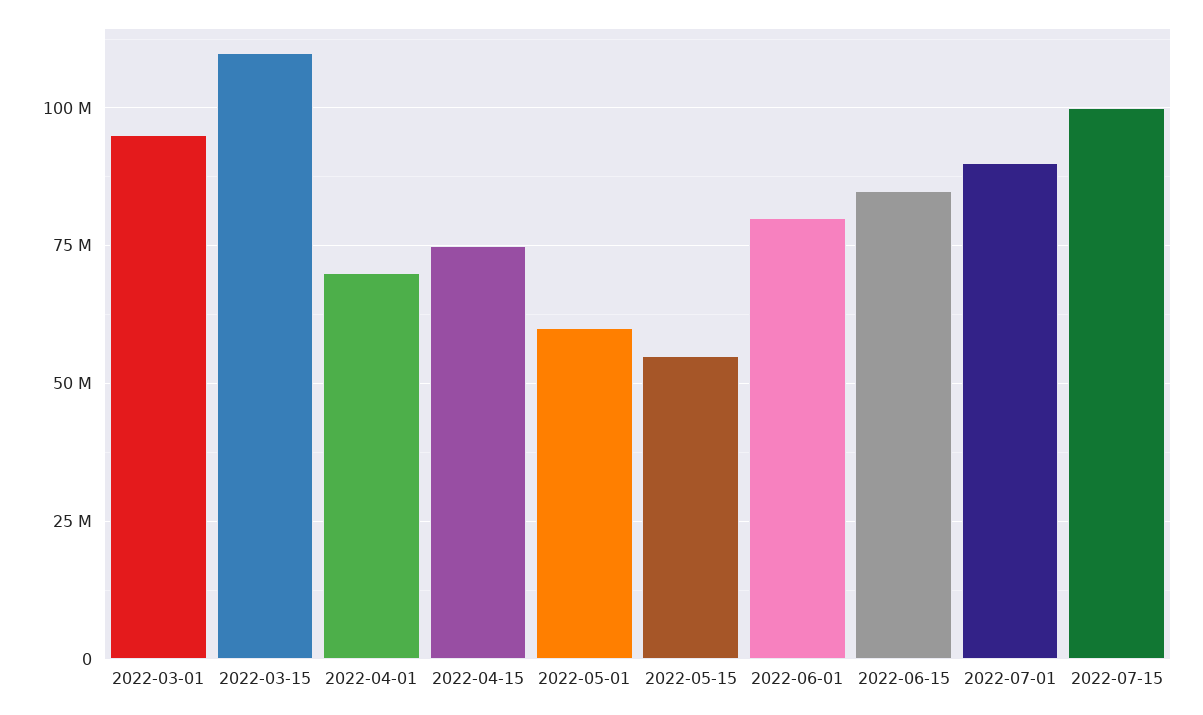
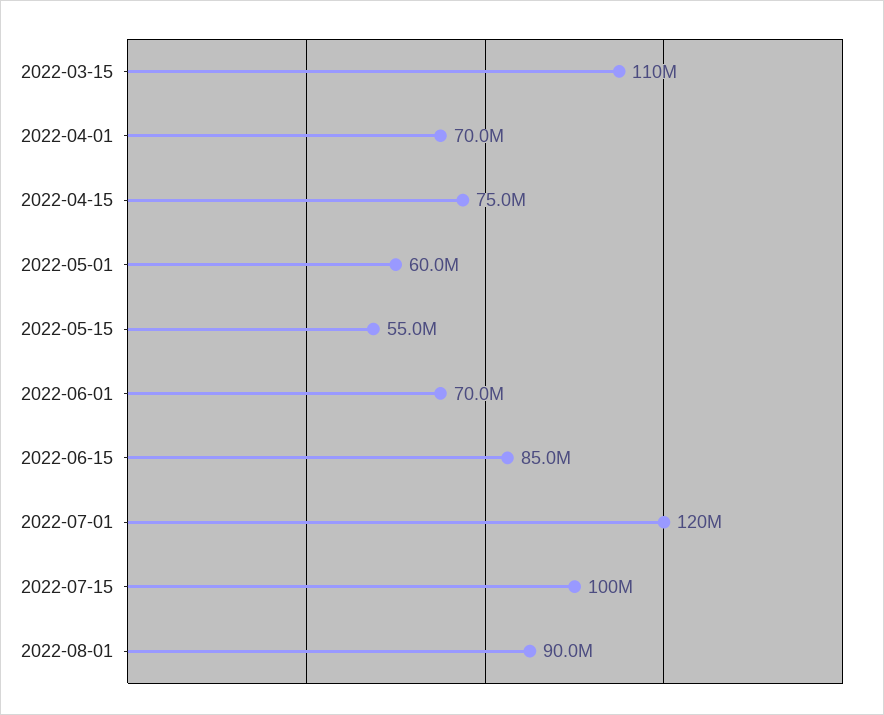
2022-03-01: 95000000 -> none
2022-06-01: 80000000 -> 70000000
2022-07-01: 90000000 -> 120000000
2022-08-01: none -> 90000000

